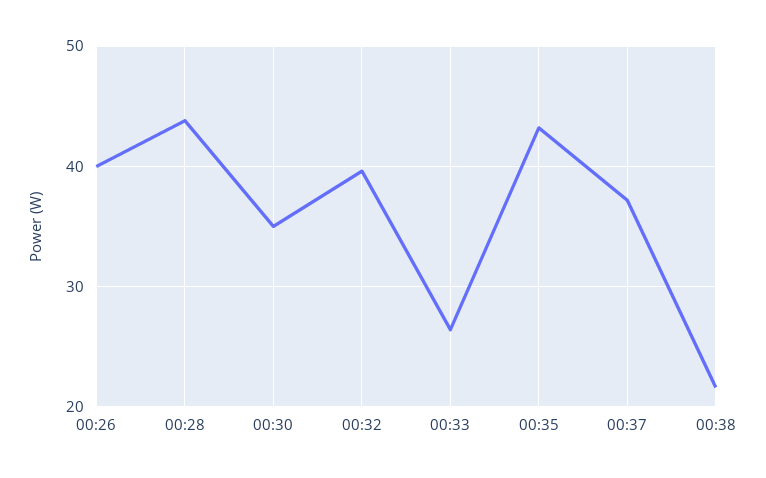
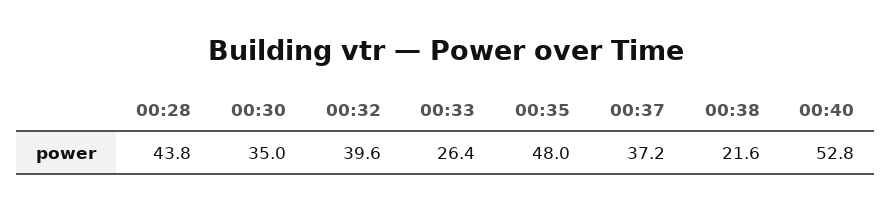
00:26: 40 -> none
00:35: 43 -> 48
00:40: none -> 52.8

